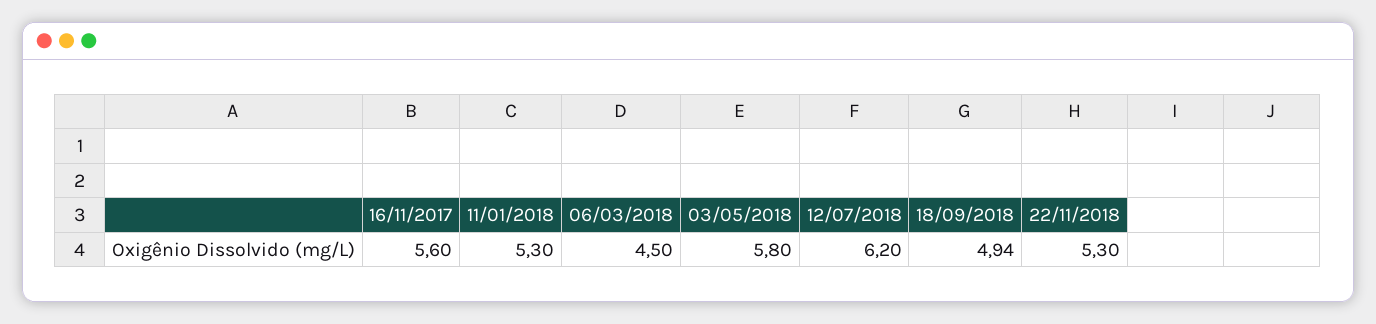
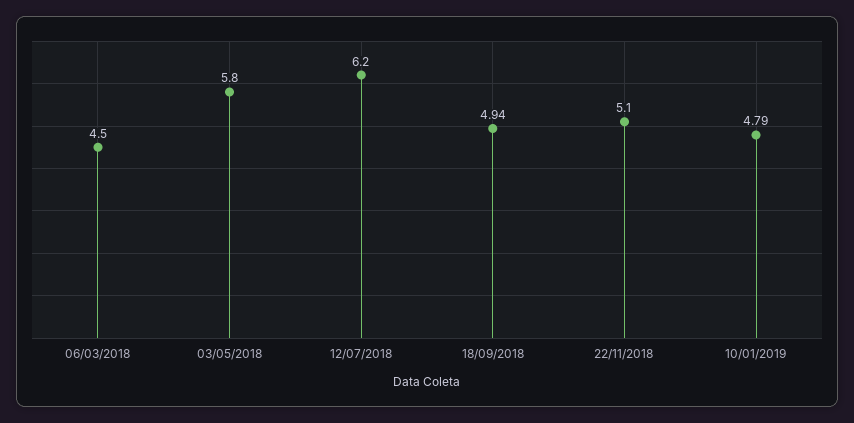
16/11/2017: 5.6 -> none
11/01/2018: 5.3 -> none
22/11/2018: 5.3 -> 5.1
10/01/2019: none -> 4.79

